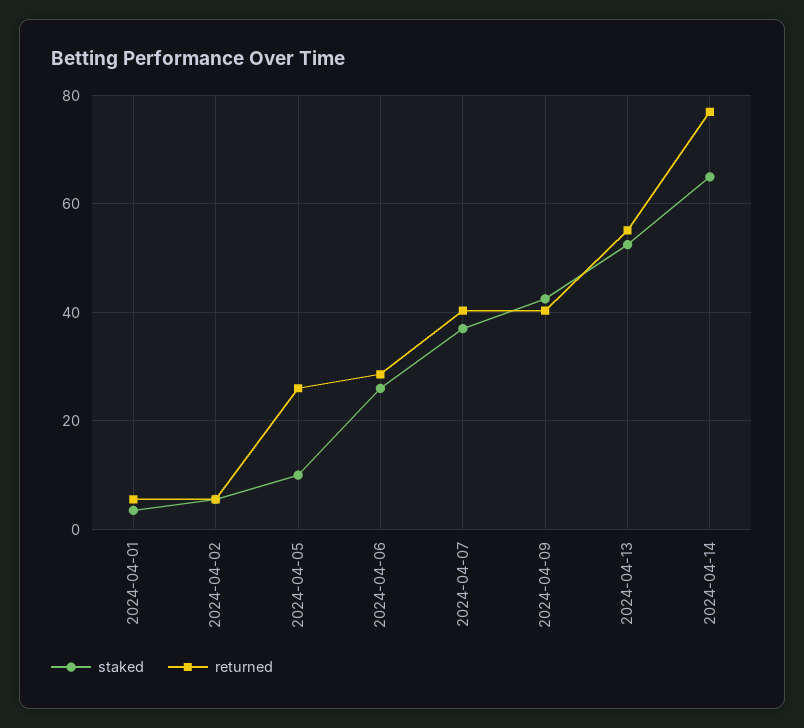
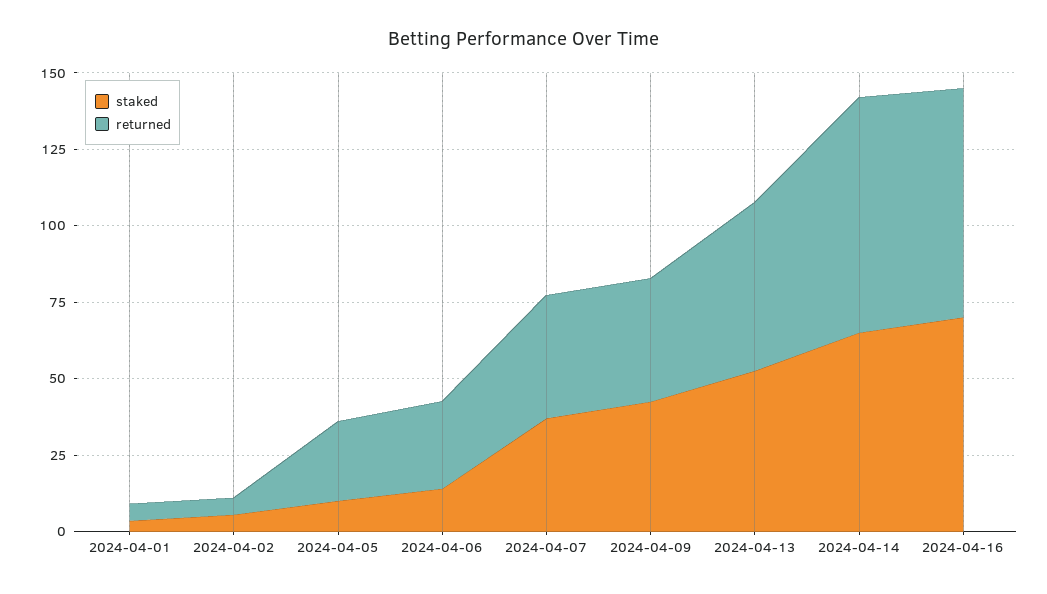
staked, 2024-04-06: 26 -> 15
staked, 2024-04-16: none -> 70
returned, 2024-04-16: none -> 75

